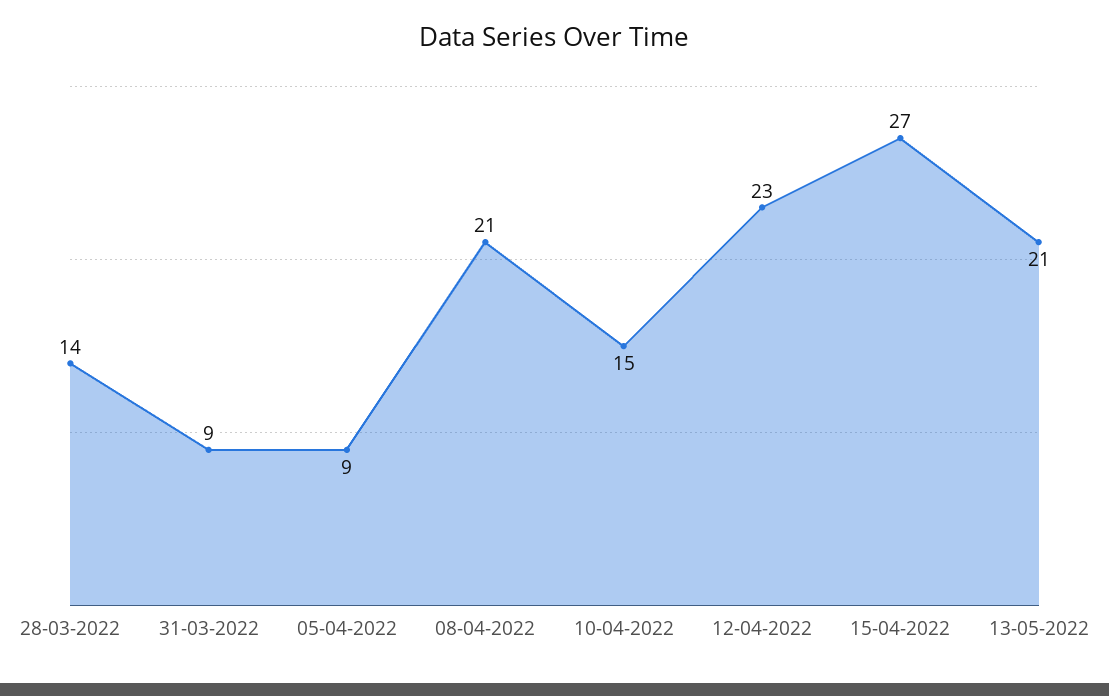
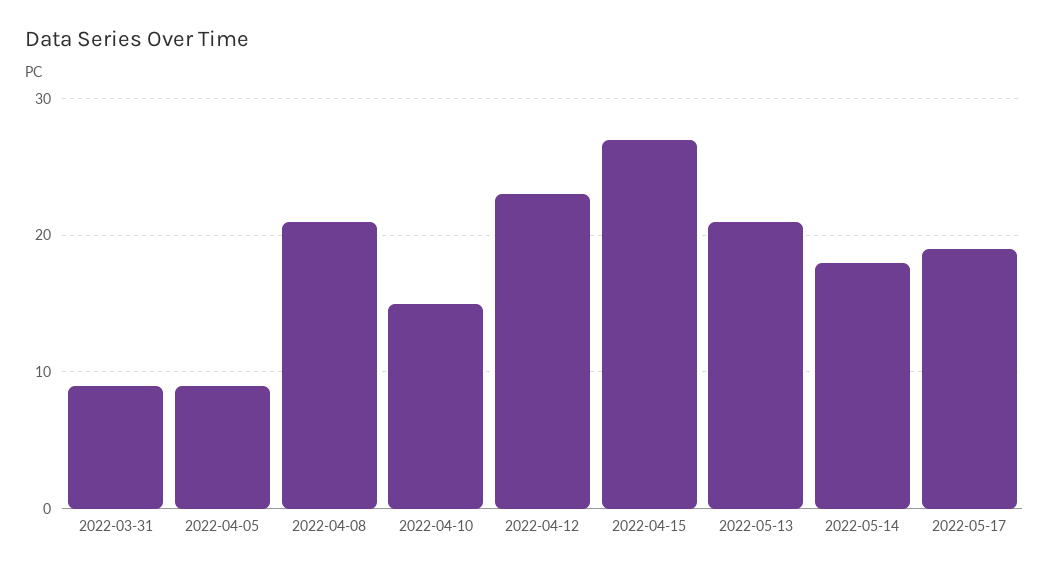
28-03-2022: 14 -> none
2022-05-14: none -> 18
2022-05-17: none -> 19

